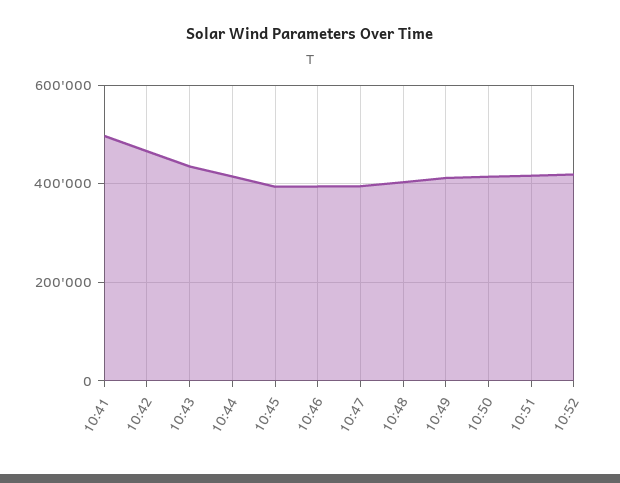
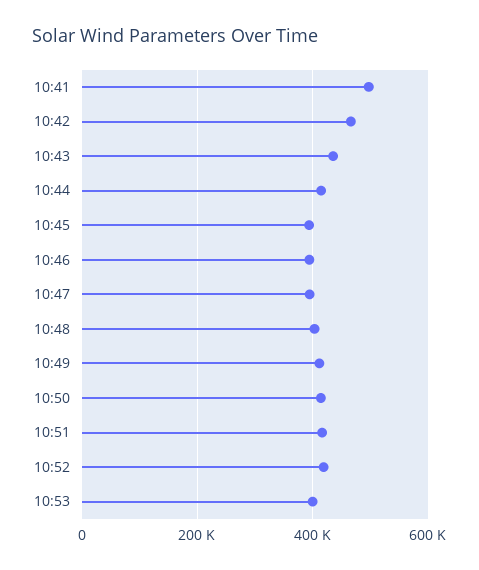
10:53: none -> 400000

